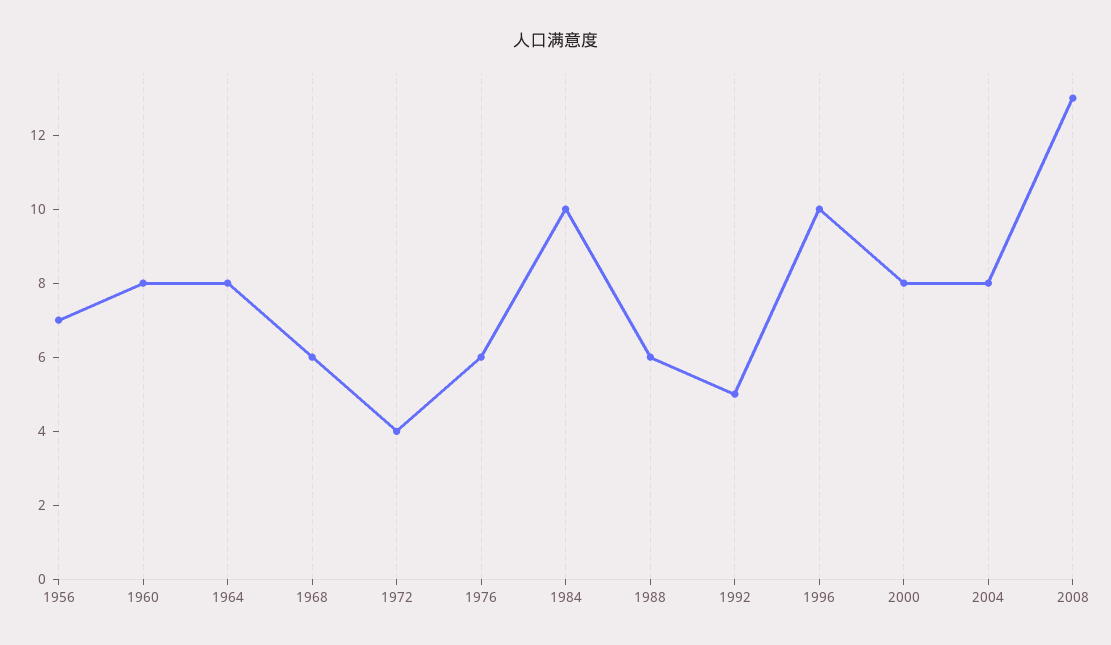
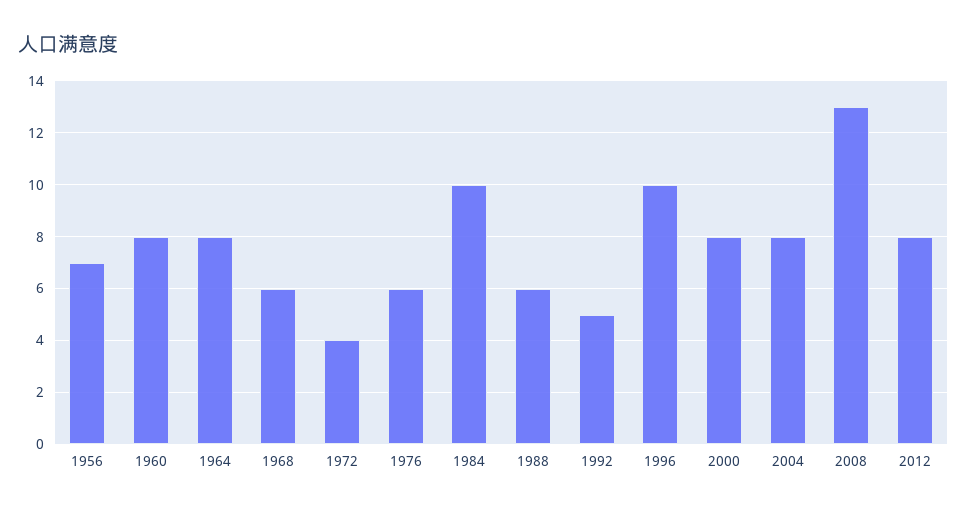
2012: none -> 8

